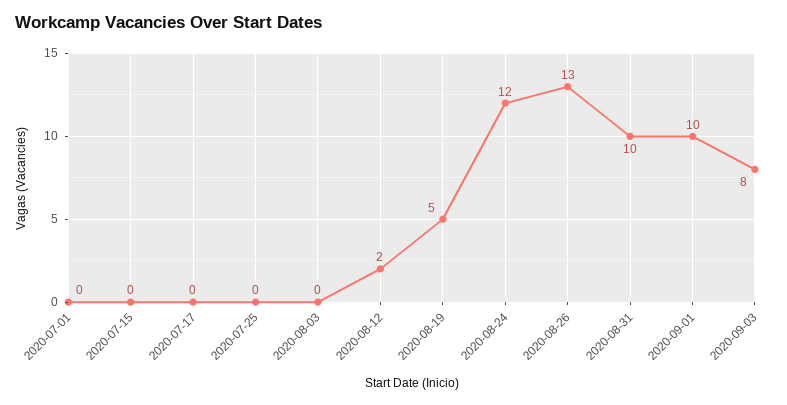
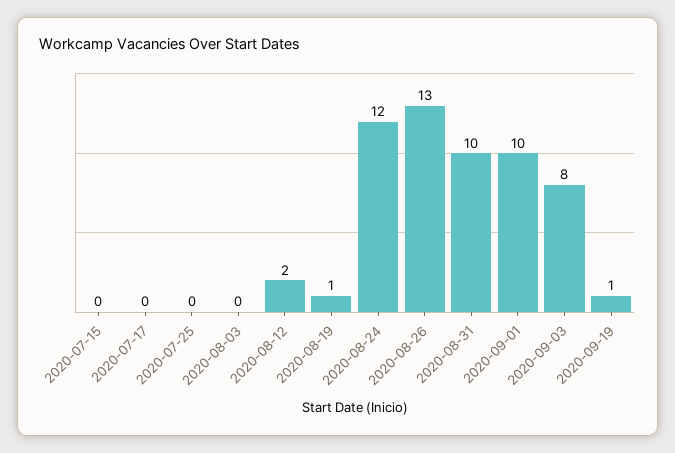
2020-07-01: 0 -> none
2020-08-19: 5 -> 1
2020-09-19: none -> 1

